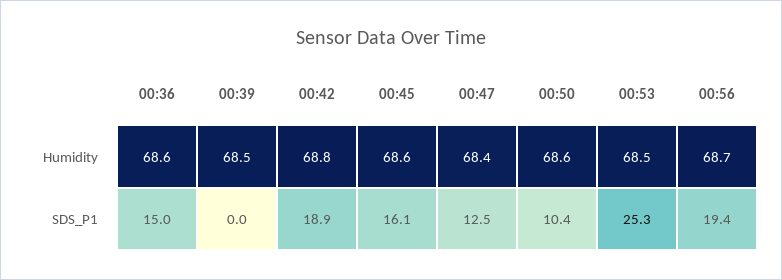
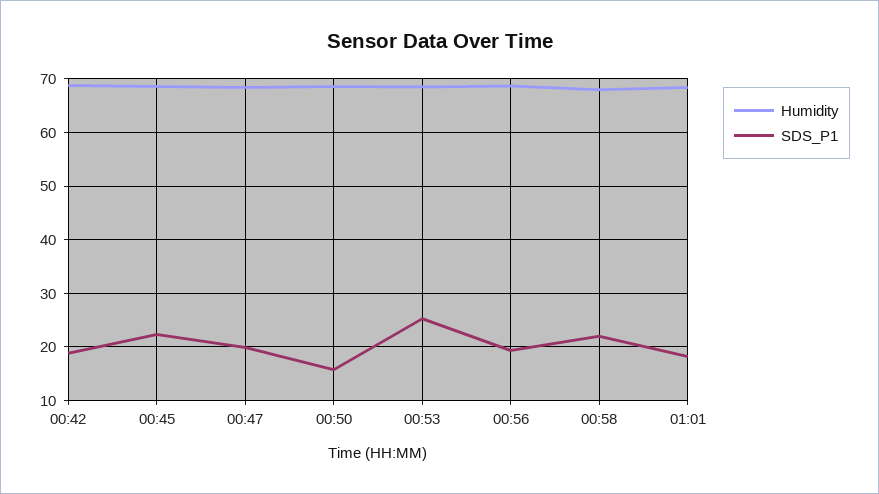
Humidity, 00:36: 68.6 -> none
Humidity, 00:39: 68.5 -> none
SDS_P1, 00:36: 15 -> none
SDS_P1, 00:39: 0 -> none
SDS_P1, 00:45: 16.1 -> 22
SDS_P1, 00:47: 12.5 -> 20
SDS_P1, 00:50: 10.4 -> 16
Humidity, 00:58: none -> 68
SDS_P1, 00:58: none -> 22
Humidity, 01:01: none -> 68
SDS_P1, 01:01: none -> 18

